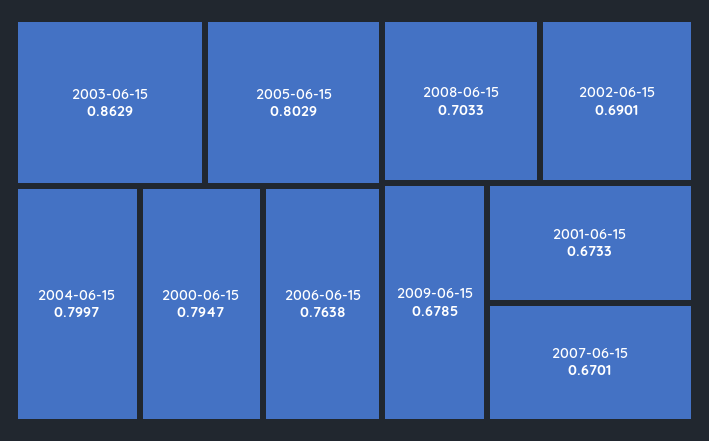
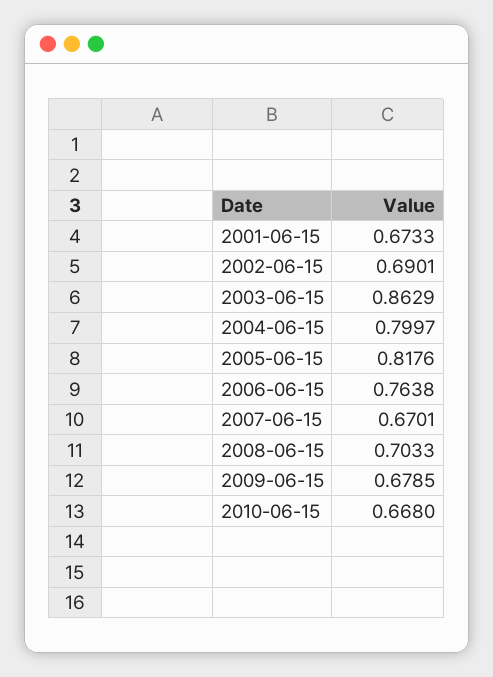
2005-06-15: 0.8029 -> 0.8176
2000-06-15: 0.7947 -> none
2010-06-15: none -> 0.668

